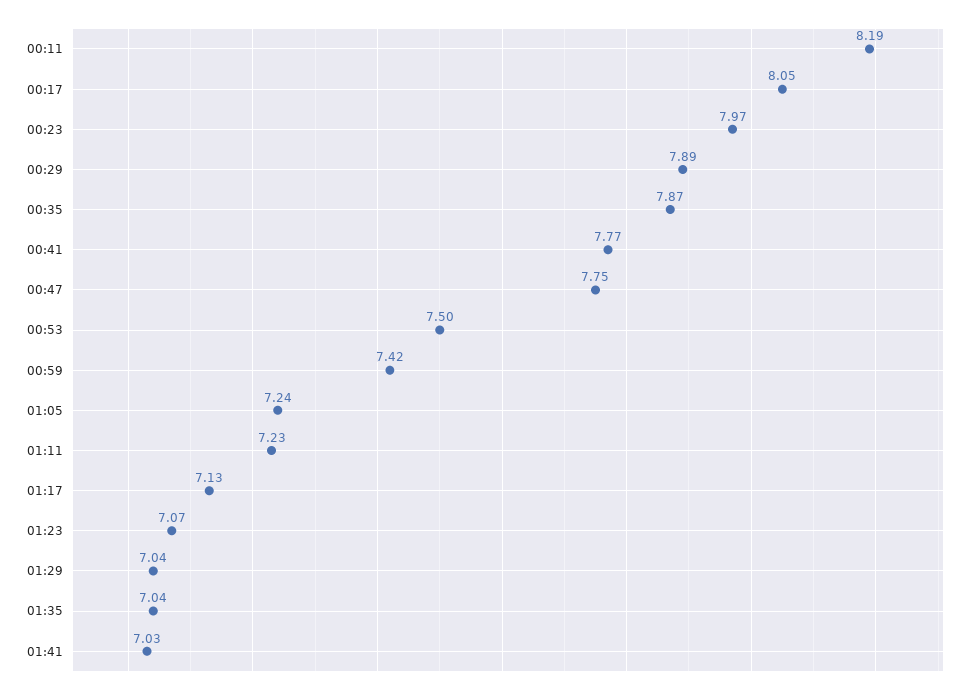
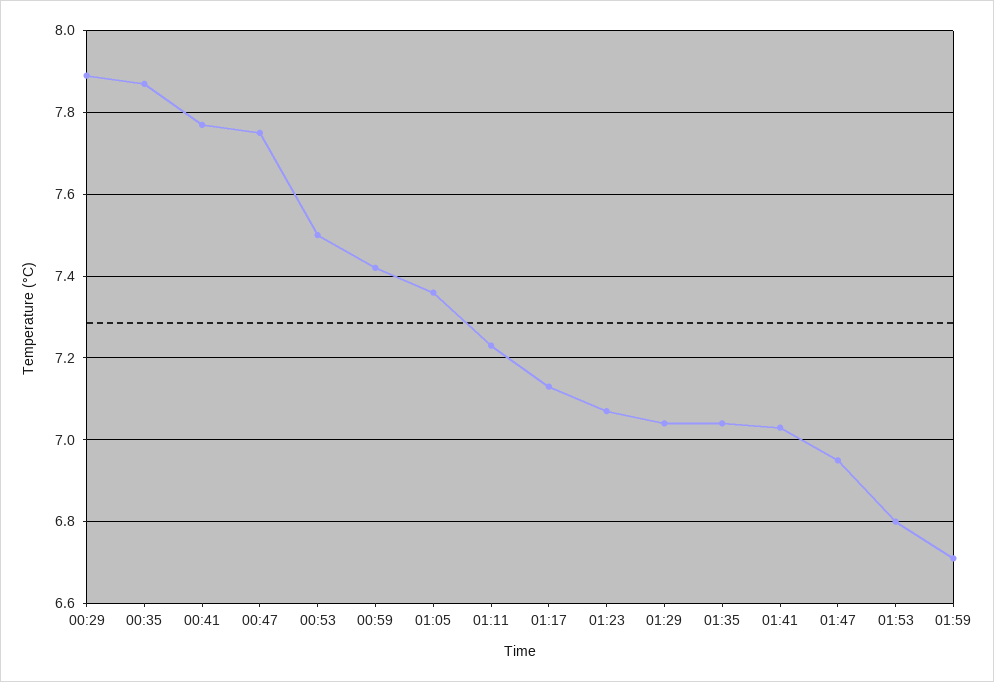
00:11: 8.19 -> none
00:17: 8.05 -> none
00:23: 7.97 -> none
01:05: 7.24 -> 7.35
01:47: none -> 6.95
01:53: none -> 6.8
01:59: none -> 6.7

